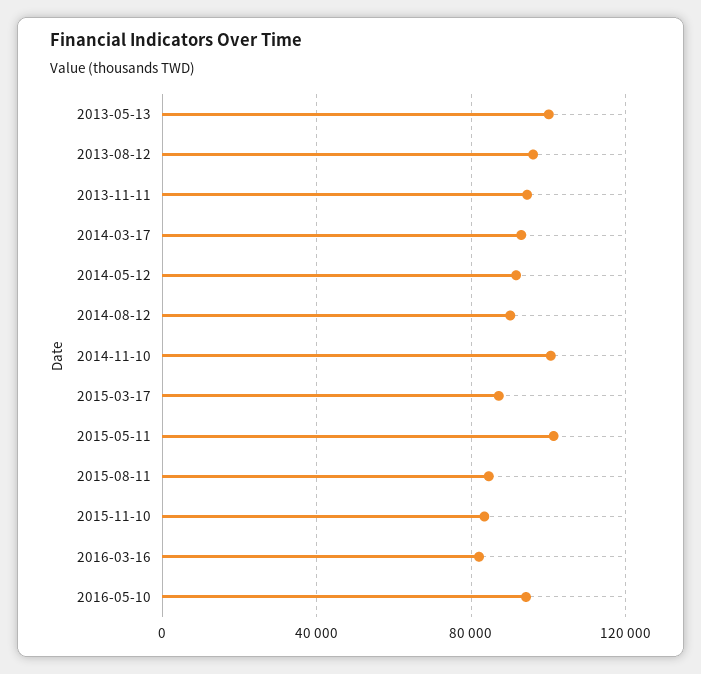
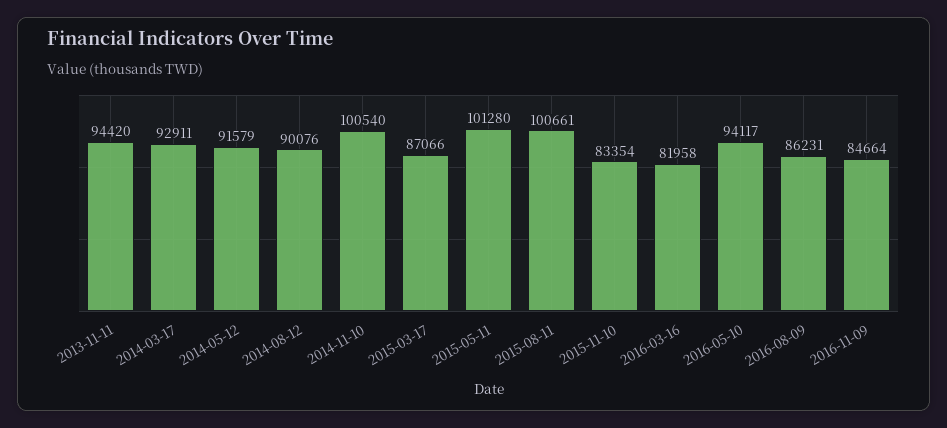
2013-05-13: 100000 -> none
2013-08-12: 95000 -> none
2015-08-11: 85000 -> 100661
2016-08-09: none -> 86231
2016-11-09: none -> 84664

